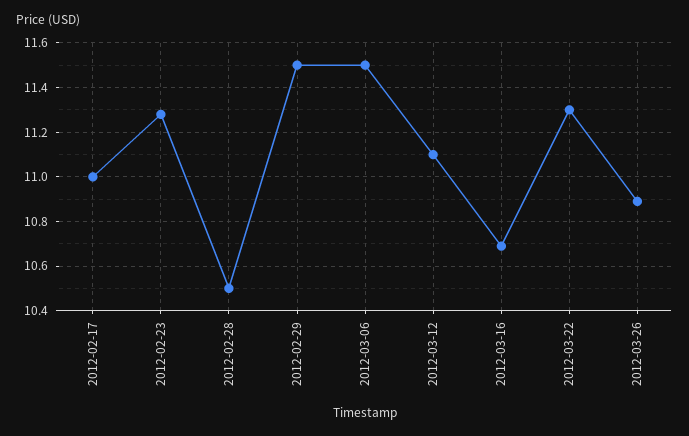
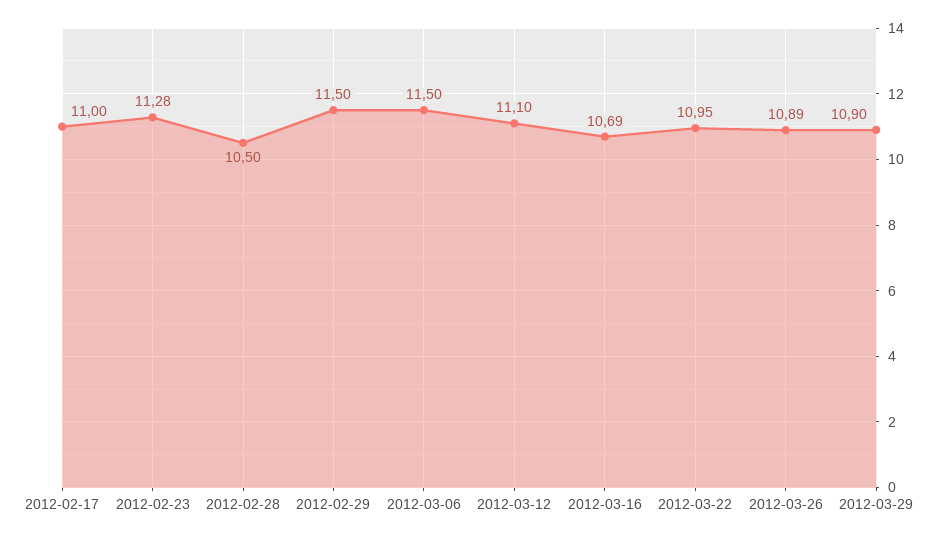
2012-03-22: 11.3 -> 10.95
2012-03-29: none -> 10.9

